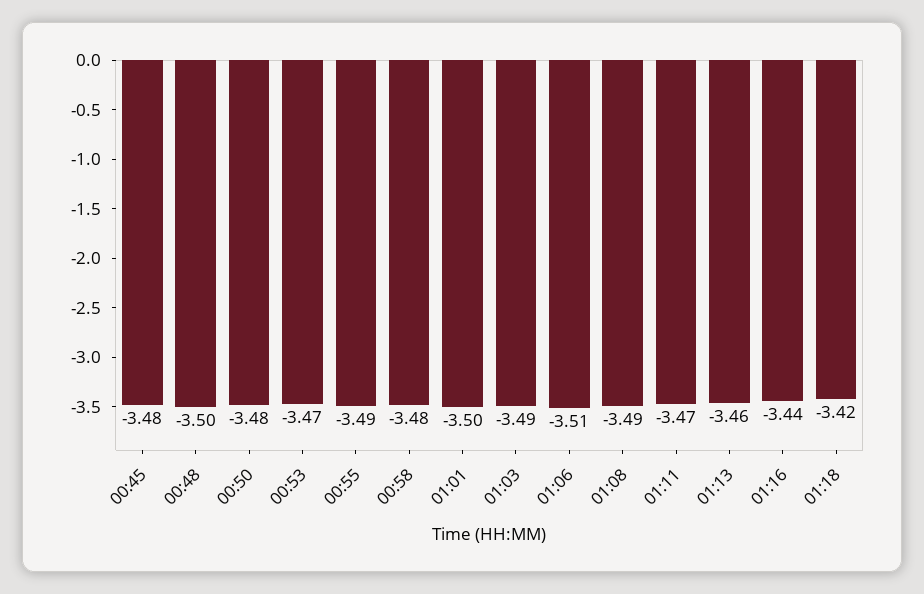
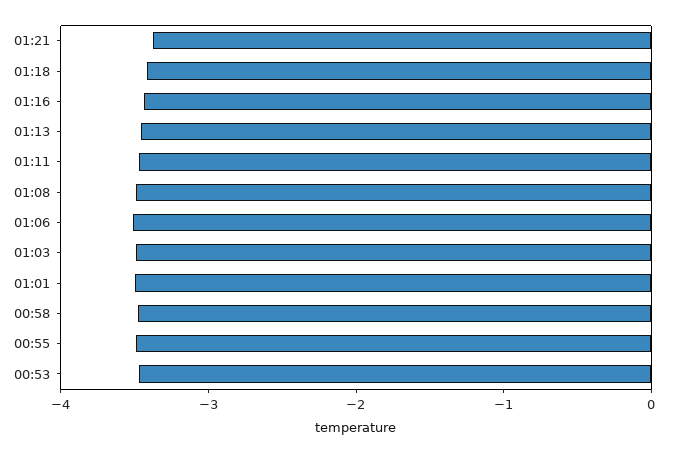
00:45: -3.48 -> none
00:48: -3.5 -> none
00:50: -3.48 -> none
01:21: none -> -3.4

